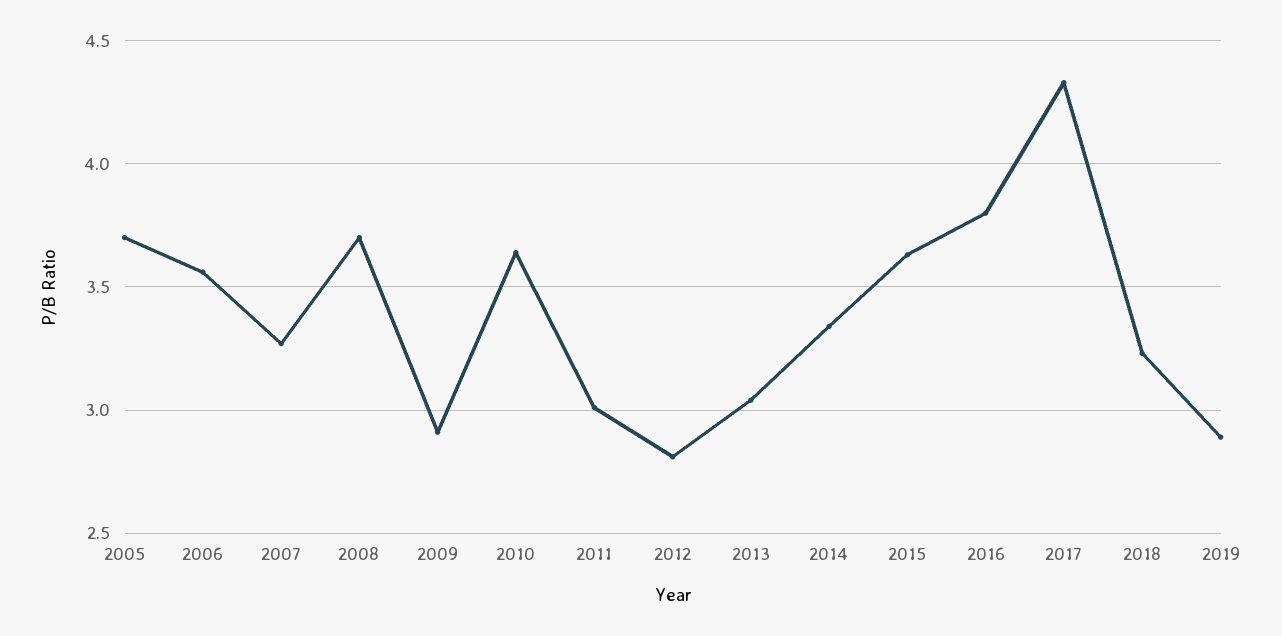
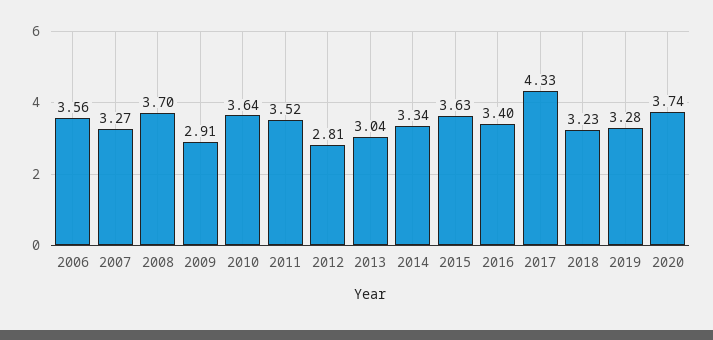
2005: 3.7 -> none
2011: 3 -> 3.52
2016: 3.8 -> 3.4
2019: 2.9 -> 3.28
2020: none -> 3.74

